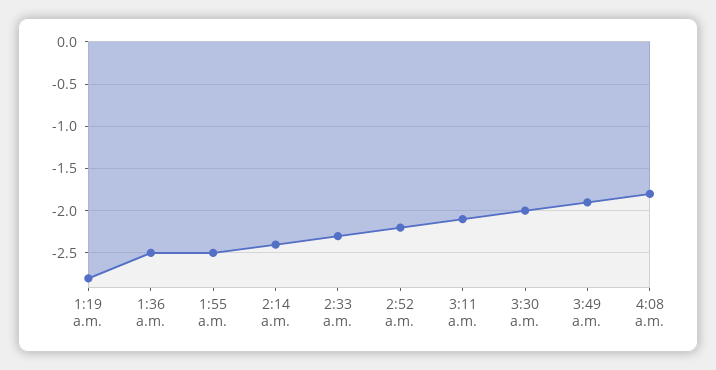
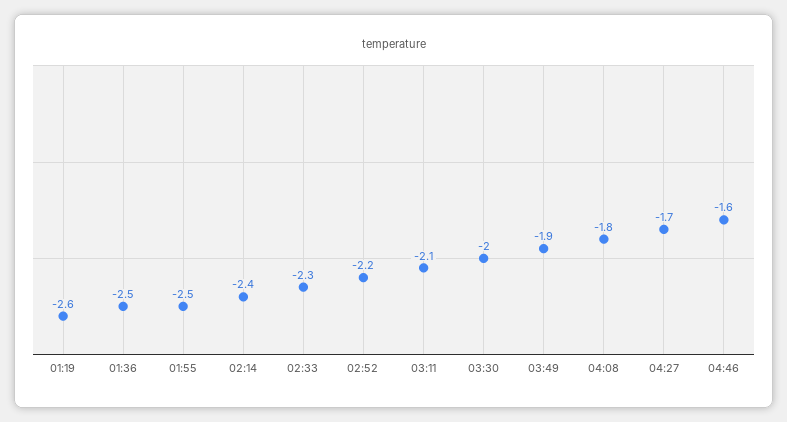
1:19 a.m.: -2.8 -> -2.6
04:27: none -> -1.7
04:46: none -> -1.6

